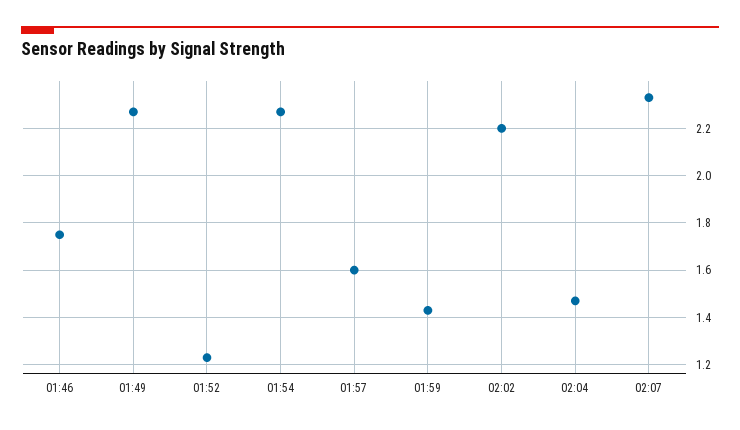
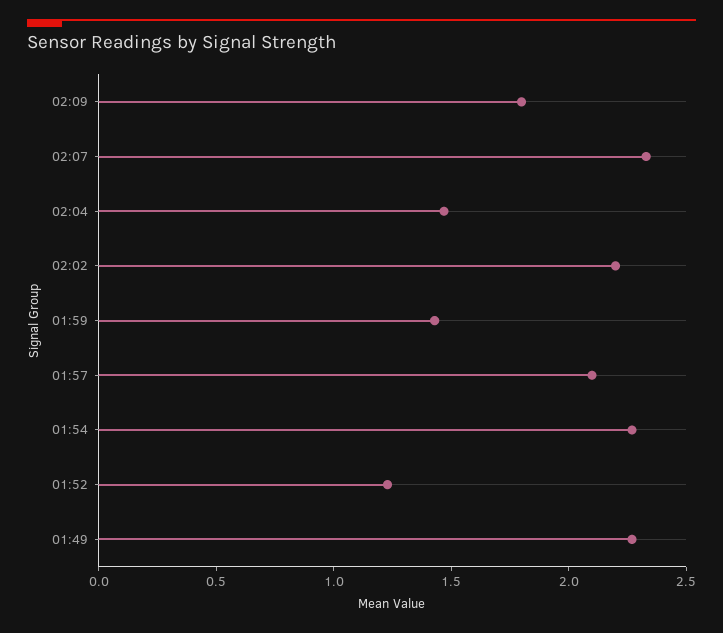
01:46: 1.75 -> none
01:57: 1.6 -> 2.1
02:09: none -> 1.8

